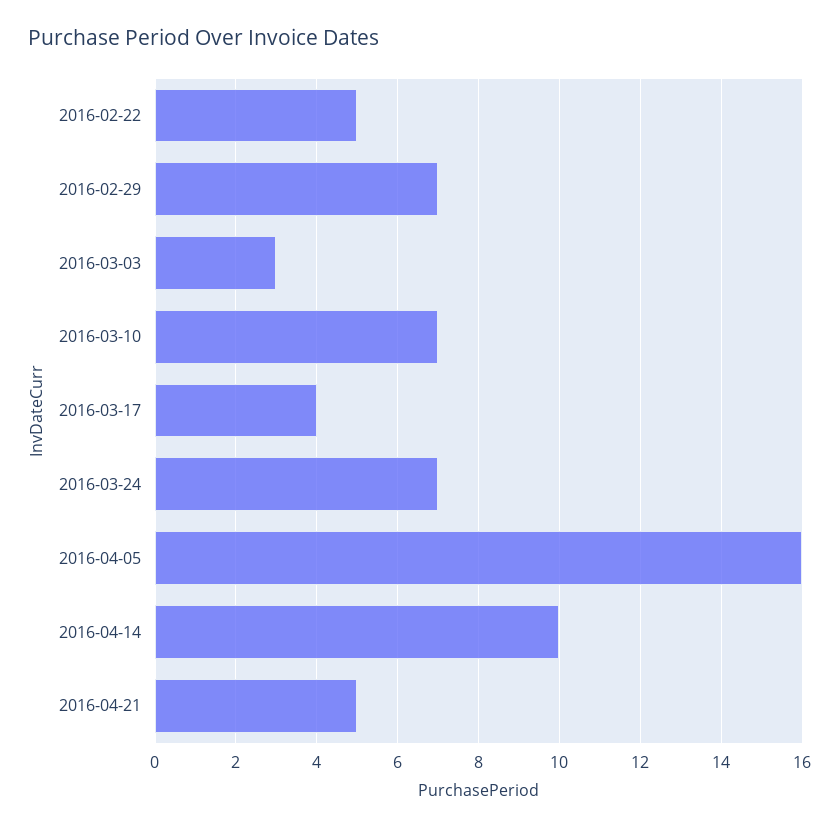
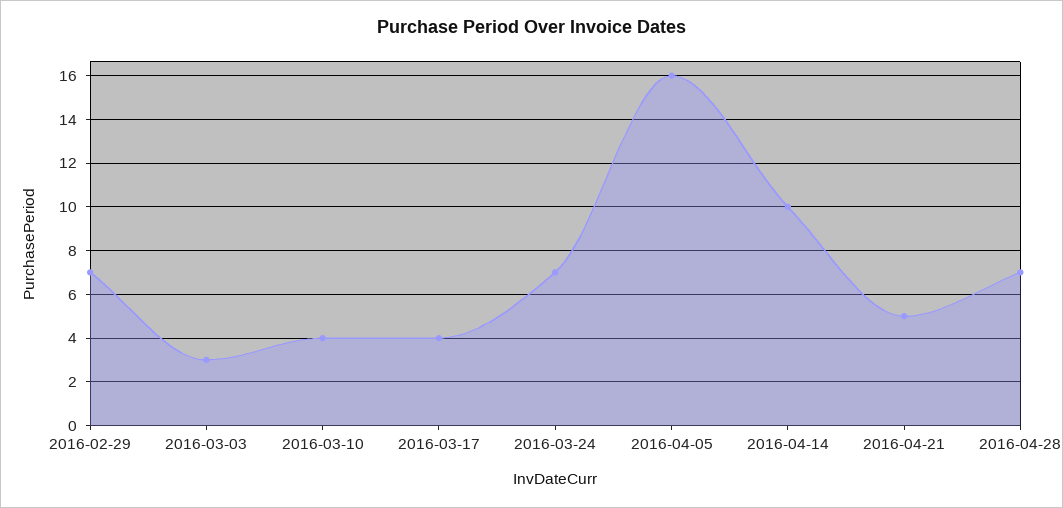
2016-02-22: 5 -> none
2016-03-10: 7 -> 4
2016-04-28: none -> 7

